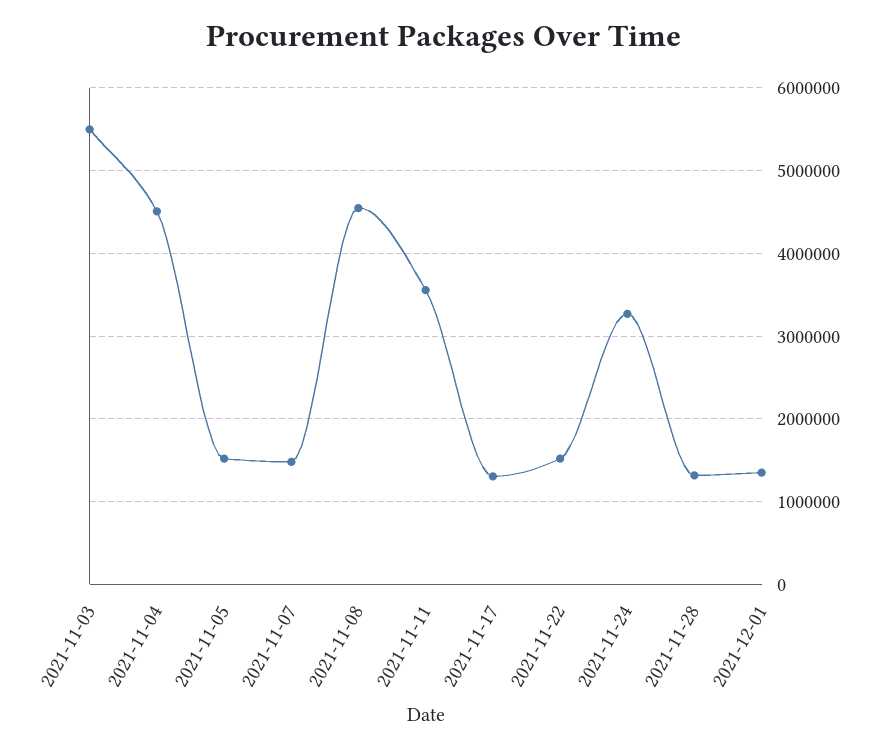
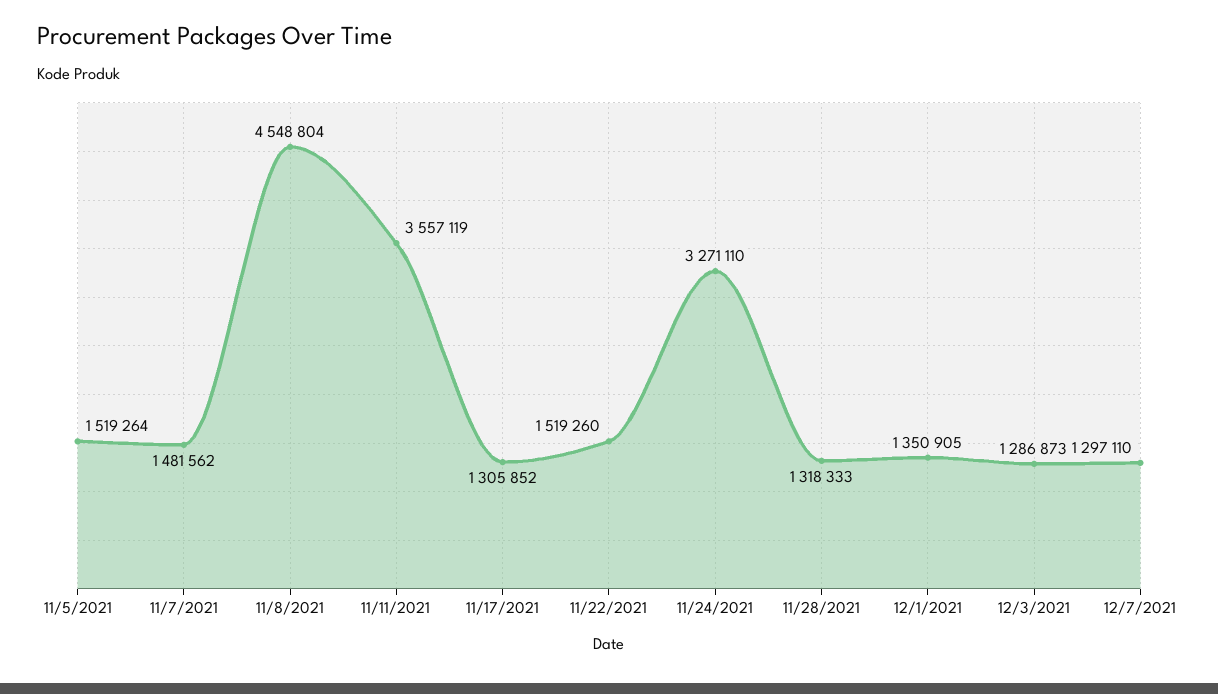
2021-11-03: 5500000 -> none
2021-11-04: 4500000 -> none
12/3/2021: none -> 1286873
12/7/2021: none -> 1297110

